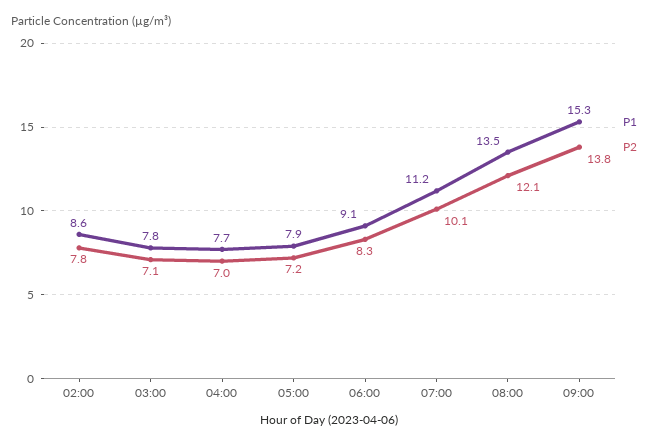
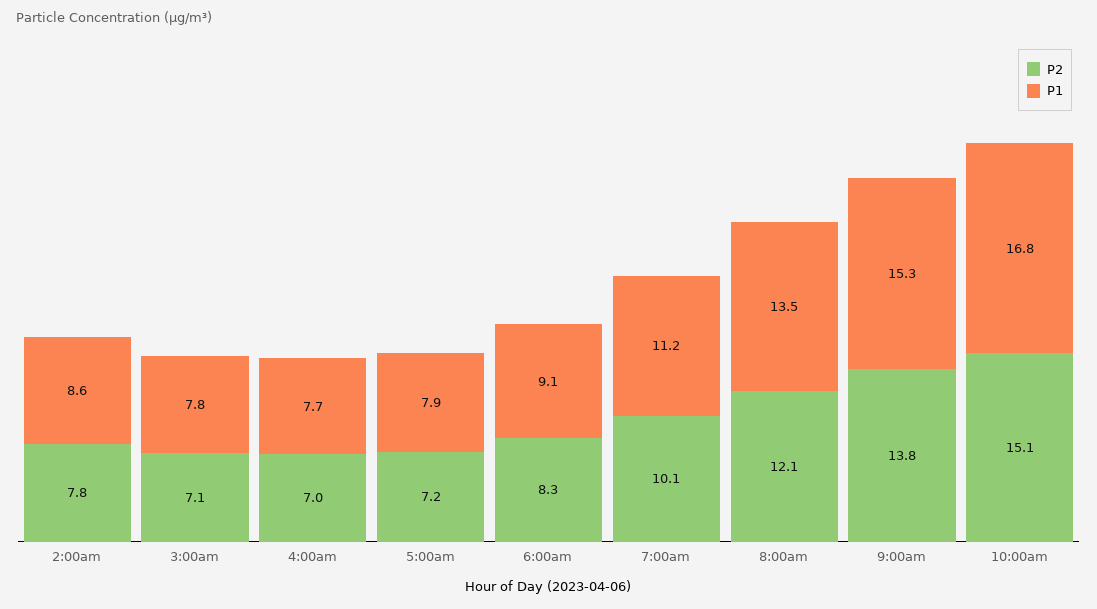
P2, 10:00am: none -> 15.1
P1, 10:00am: none -> 16.8

